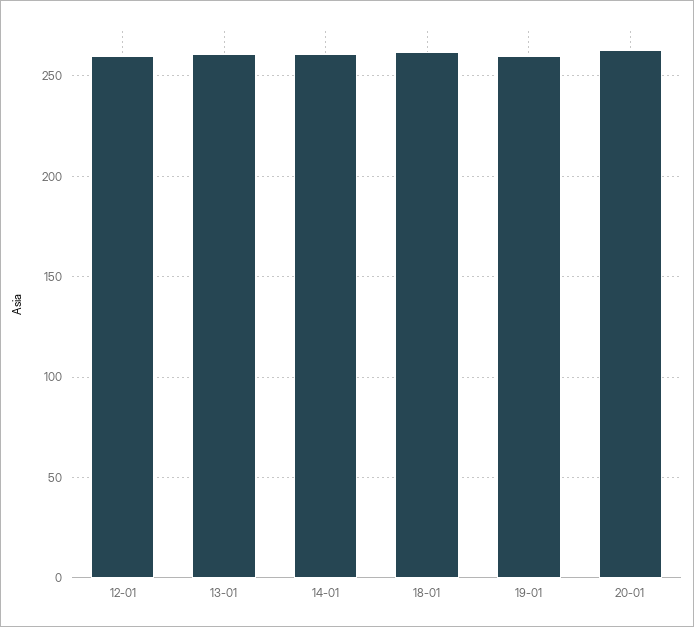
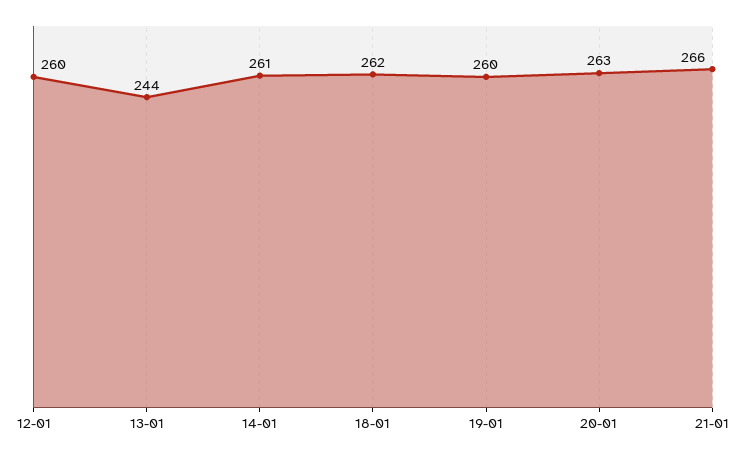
13-01: 260 -> 244
21-01: none -> 266

